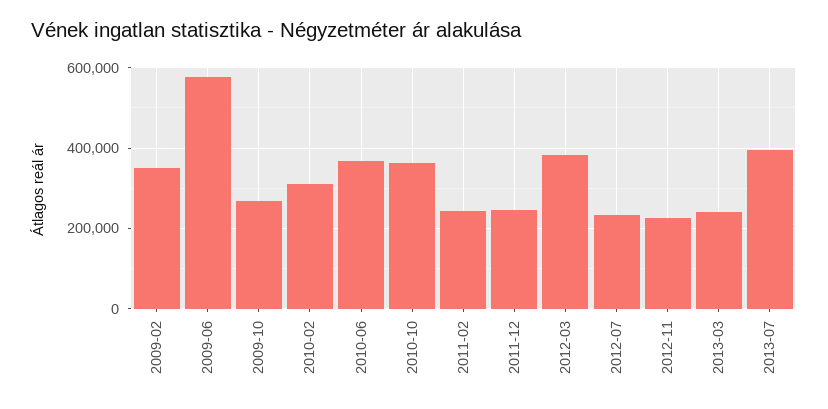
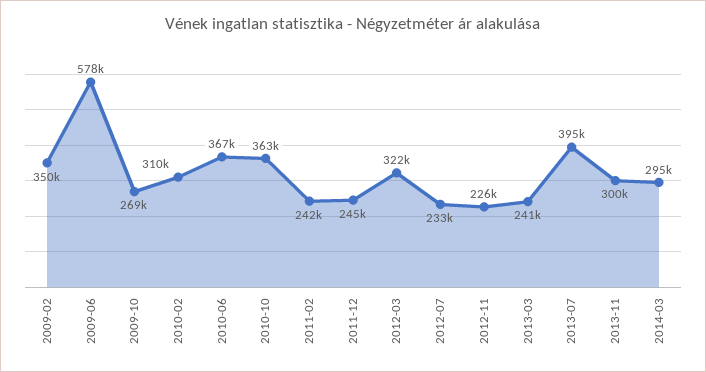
2012-03: 380000 -> 322000
2013-11: none -> 300000
2014-03: none -> 295000

